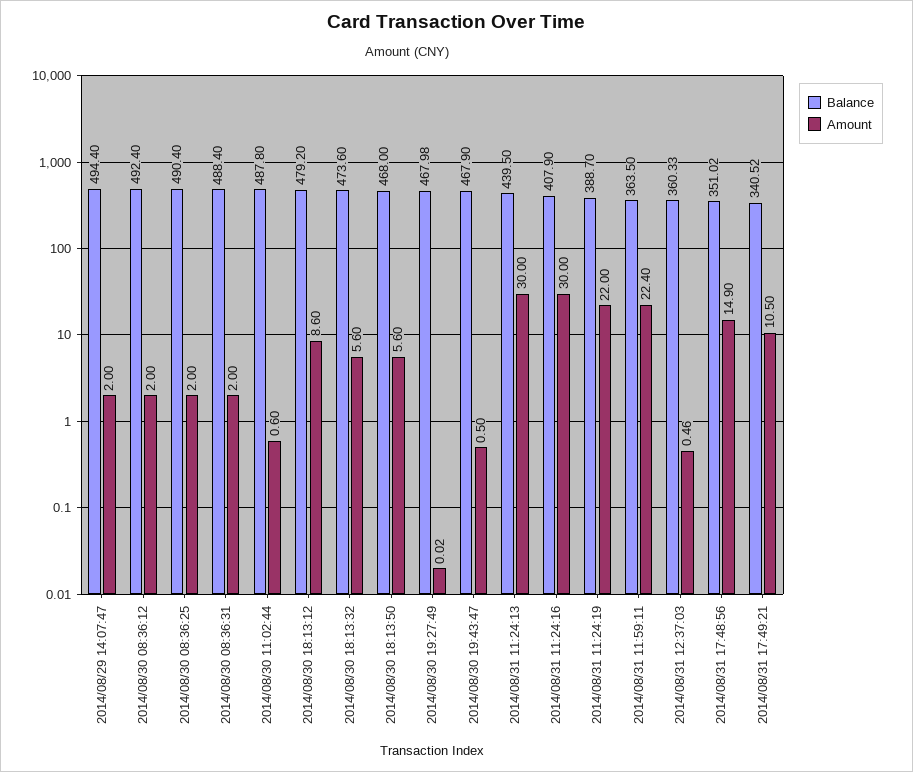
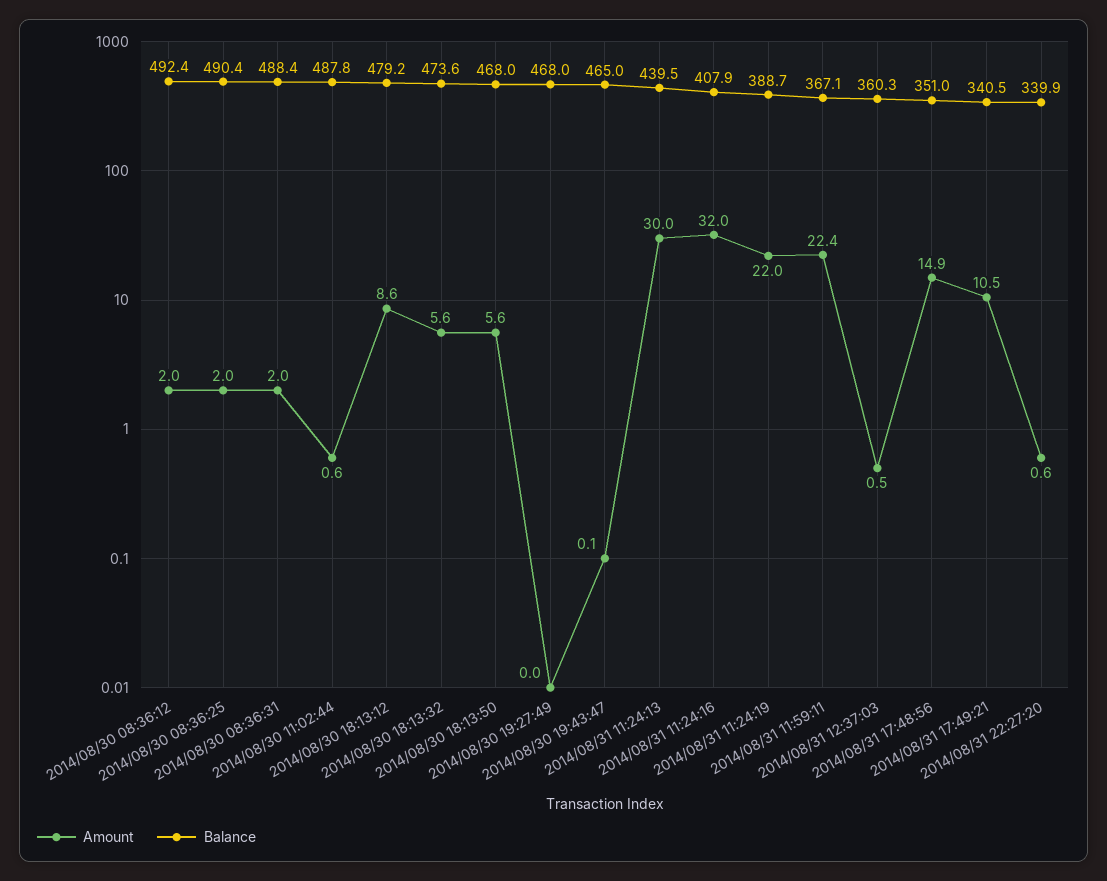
Balance, 2014/08/29 14:07:47: 494.4 -> none
Amount, 2014/08/29 14:07:47: 2 -> none
Balance, 2014/08/30 19:43:47: 467.9 -> 465
Amount, 2014/08/30 19:43:47: 0.5 -> 0.1
Amount, 2014/08/31 11:24:16: 30 -> 32
Balance, 2014/08/31 11:59:11: 363.5 -> 367.1
Amount, 2014/08/31 22:27:20: none -> 0.6
Balance, 2014/08/31 22:27:20: none -> 339.9

